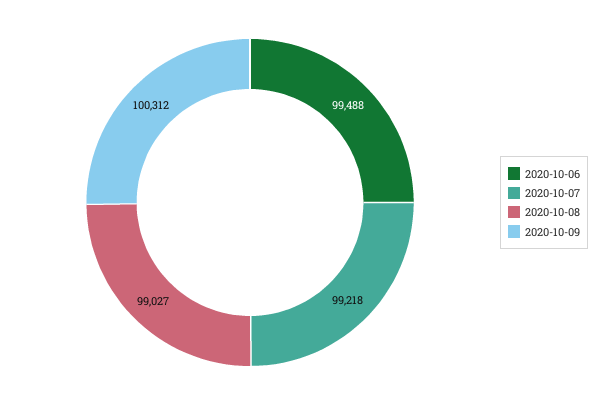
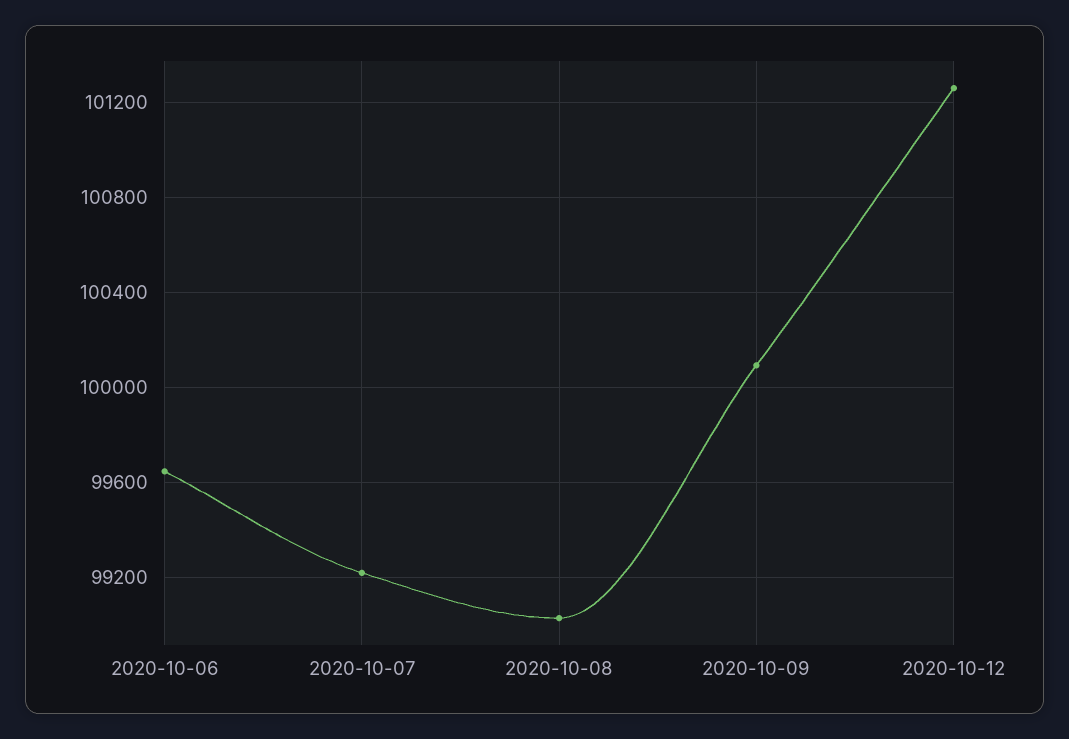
2020-10-06: 99488 -> 99650
2020-10-09: 100312 -> 100100
2020-10-12: none -> 101250

